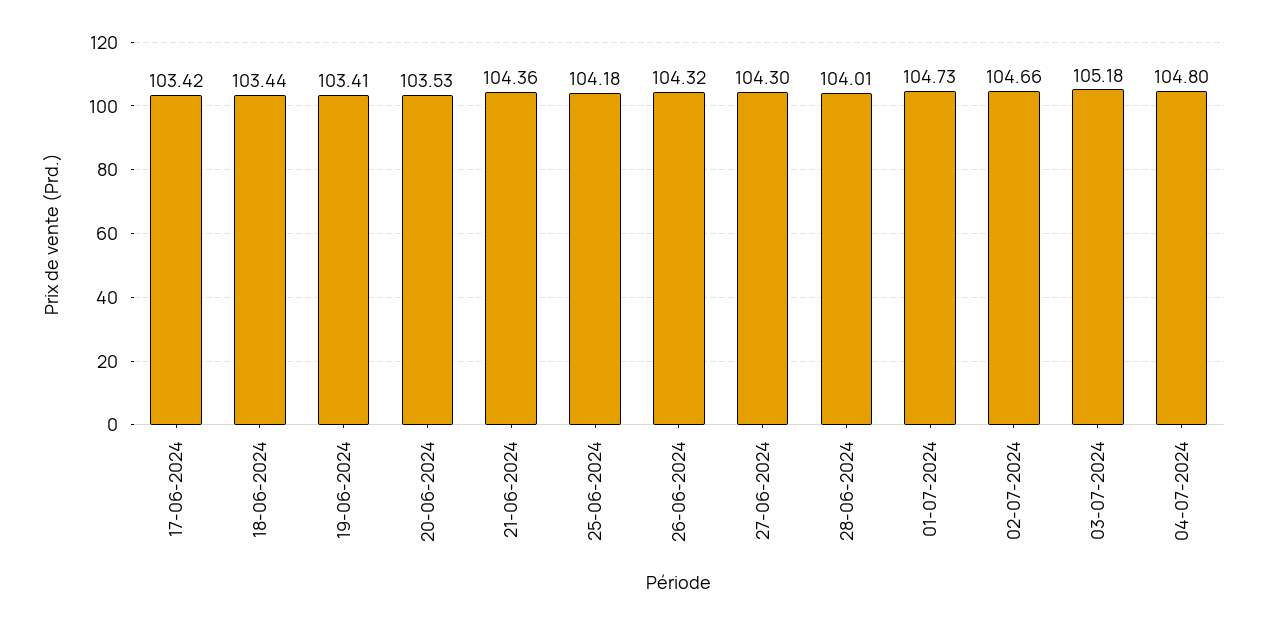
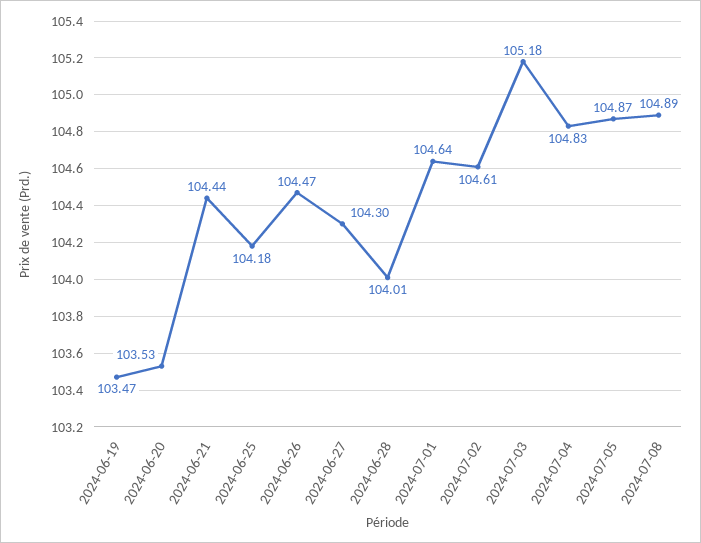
17-06-2024: 103.42 -> none
18-06-2024: 103.44 -> none
19-06-2024: 103.41 -> 103.47
21-06-2024: 104.36 -> 104.44
26-06-2024: 104.32 -> 104.47
01-07-2024: 104.73 -> 104.64
02-07-2024: 104.66 -> 104.61
04-07-2024: 104.8 -> 104.83
2024-07-05: none -> 104.87
2024-07-08: none -> 104.89

